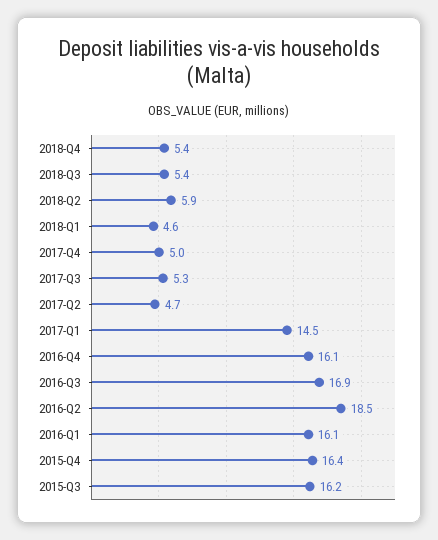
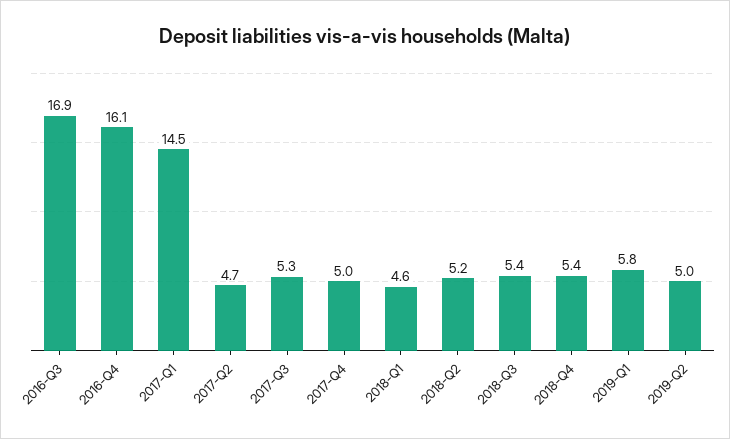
2018-Q2: 5.9 -> 5.2
2016-Q2: 18.5 -> none
2016-Q1: 16.1 -> none
2015-Q4: 16.4 -> none
2015-Q3: 16.2 -> none
2019-Q1: none -> 5.8
2019-Q2: none -> 5

